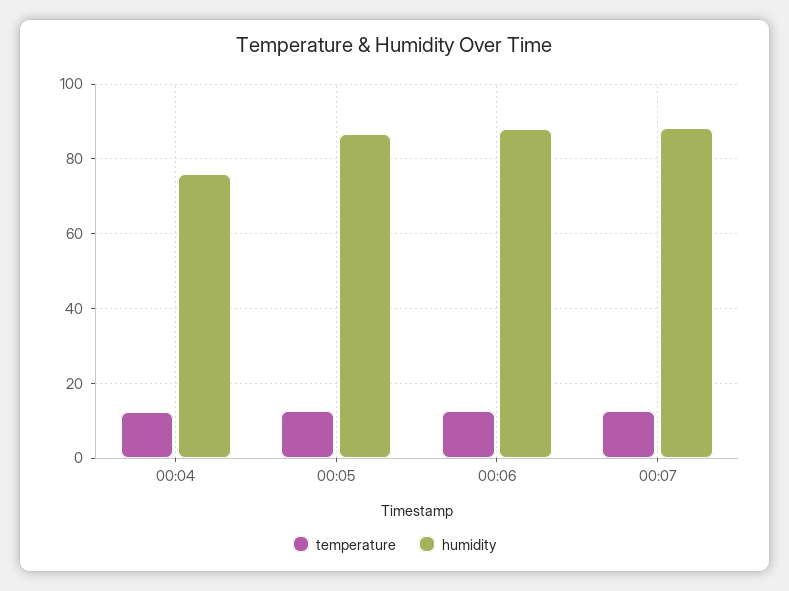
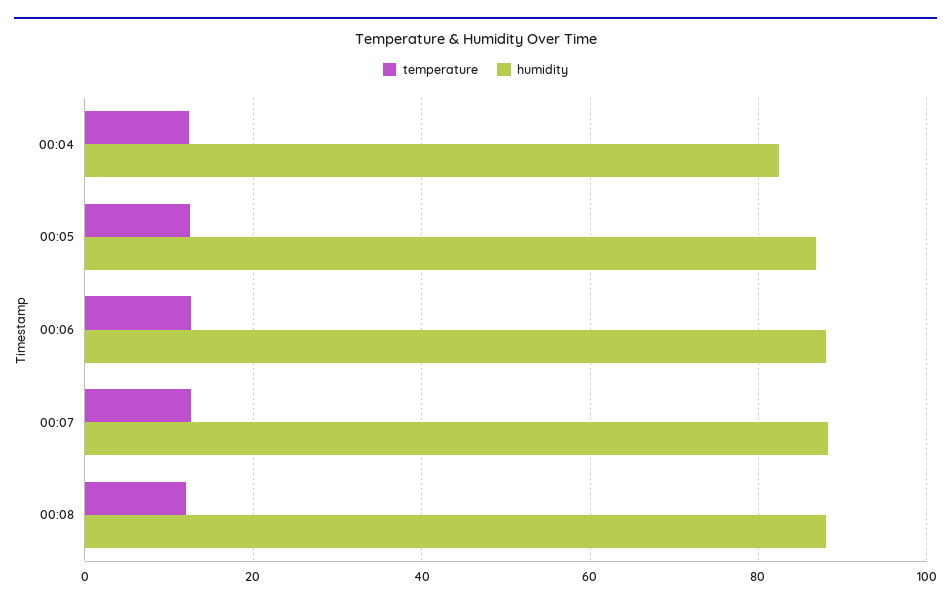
humidity, 00:04: 76 -> 82
temperature, 00:08: none -> 12
humidity, 00:08: none -> 88

